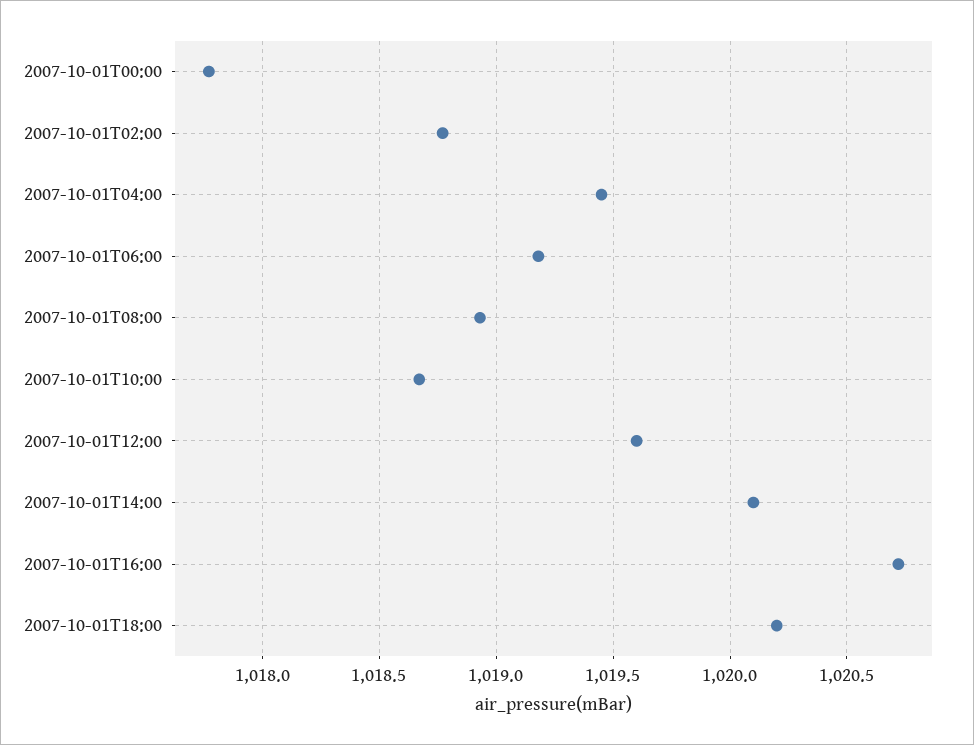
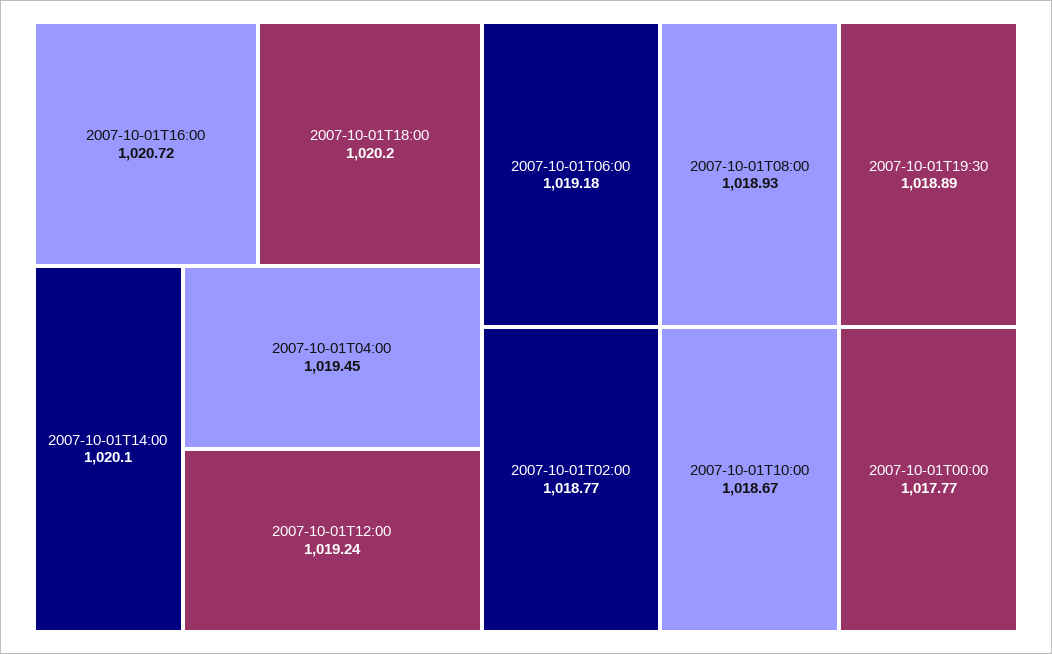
2007-10-01T12:00: 1019.6 -> 1019.24
2007-10-01T19:30: none -> 1018.89

